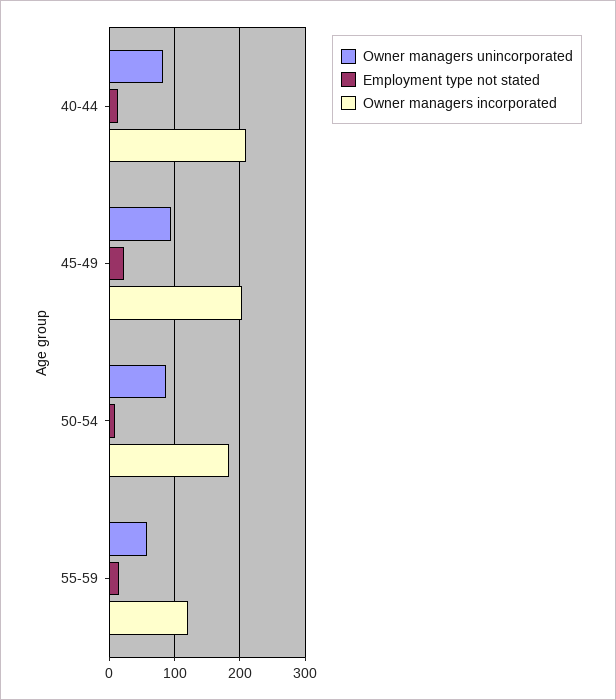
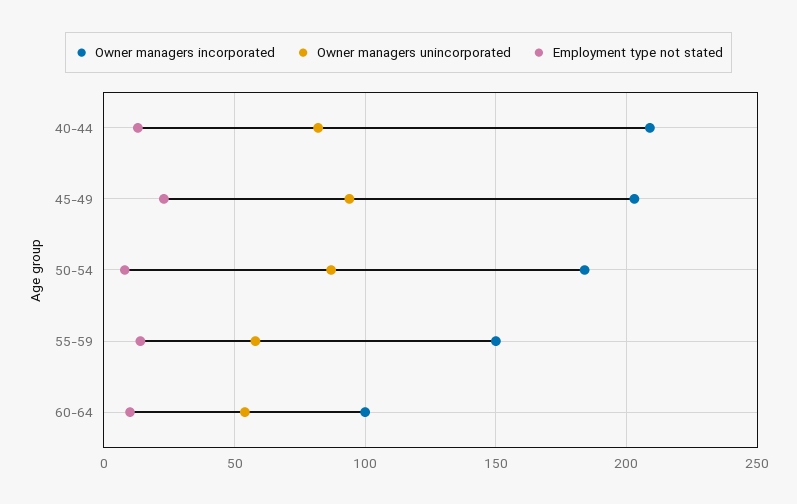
Owner managers incorporated, 55-59: 120 -> 150
Owner managers incorporated, 60-64: none -> 100
Owner managers unincorporated, 60-64: none -> 55
Employment type not stated, 60-64: none -> 10

